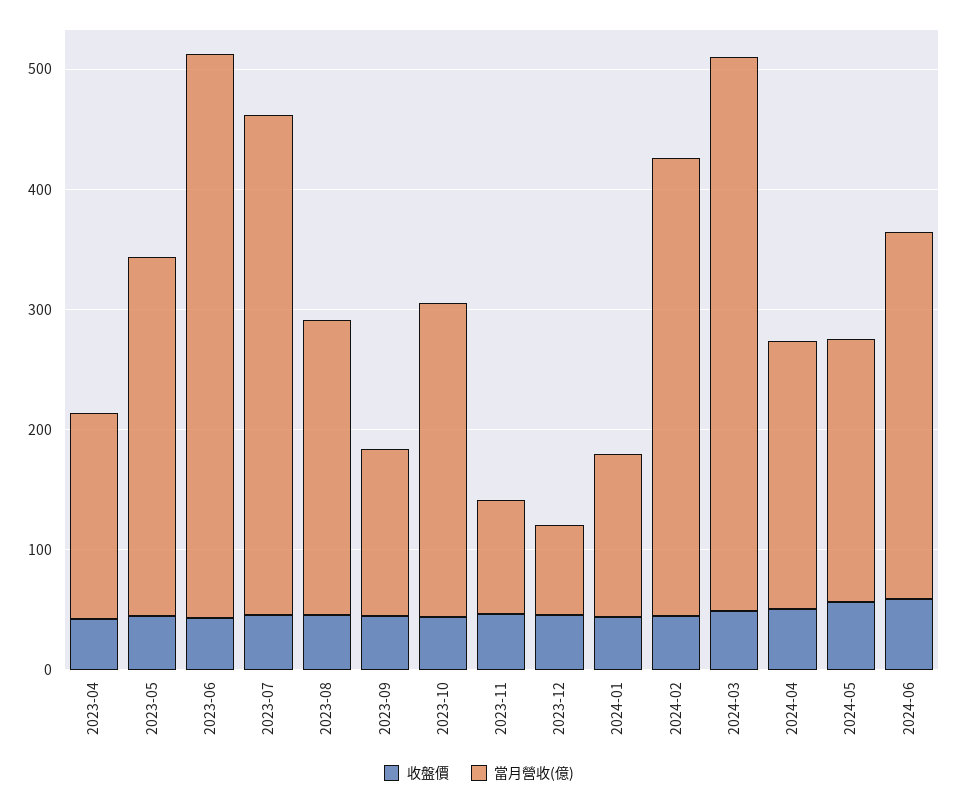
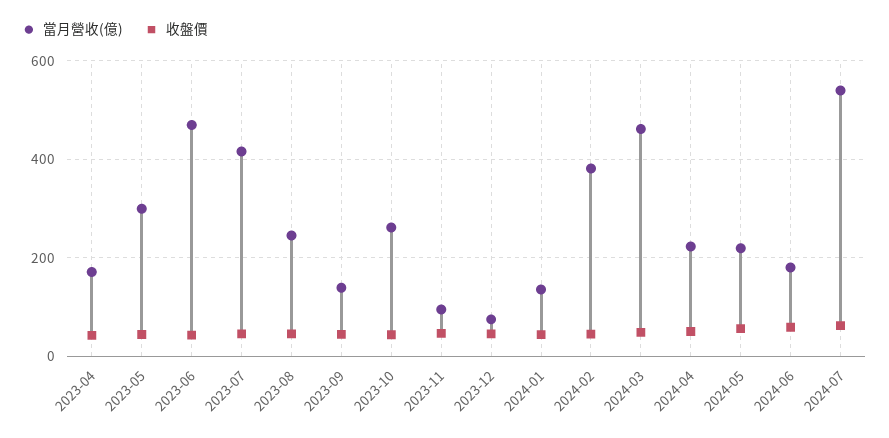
當月營收(億), 2024-06: 300 -> 180
當月營收(億), 2024-07: none -> 540
收盤價, 2024-07: none -> 60

